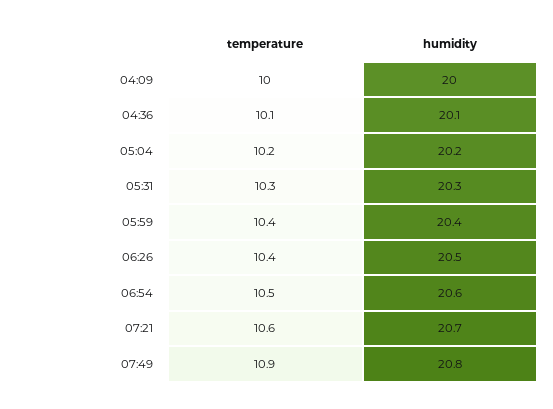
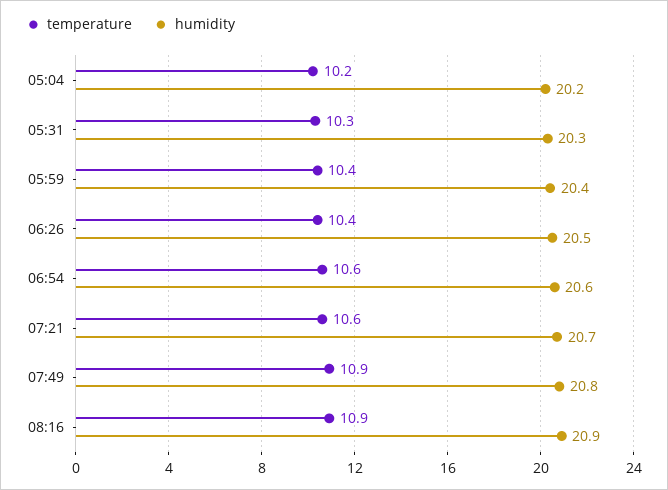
temperature, 04:09: 10 -> none
humidity, 04:09: 20 -> none
temperature, 04:36: 10.1 -> none
humidity, 04:36: 20.1 -> none
temperature, 06:54: 10.5 -> 10.6
temperature, 08:16: none -> 10.9
humidity, 08:16: none -> 20.9

